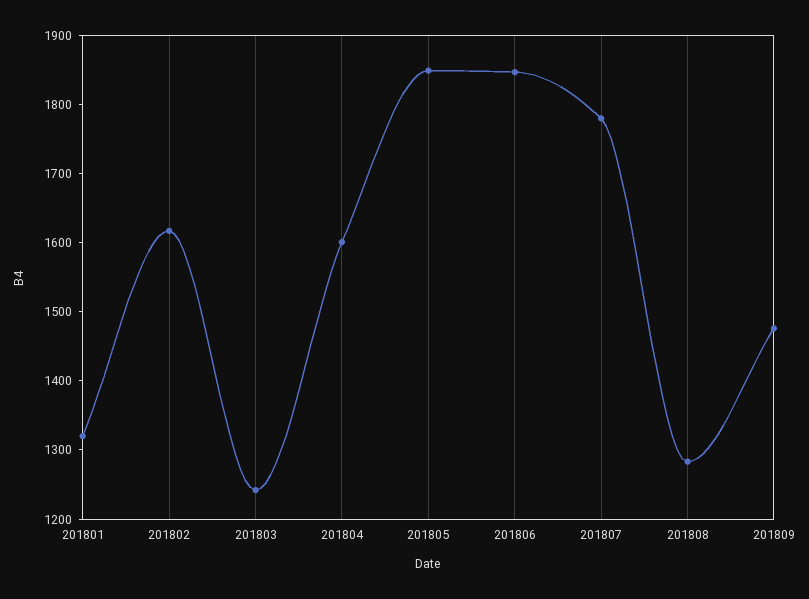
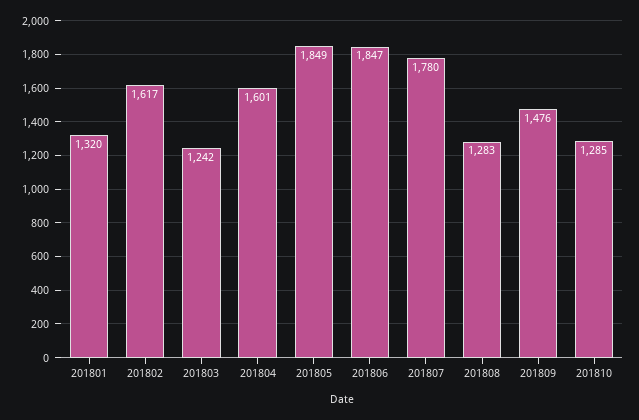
201810: none -> 1285

